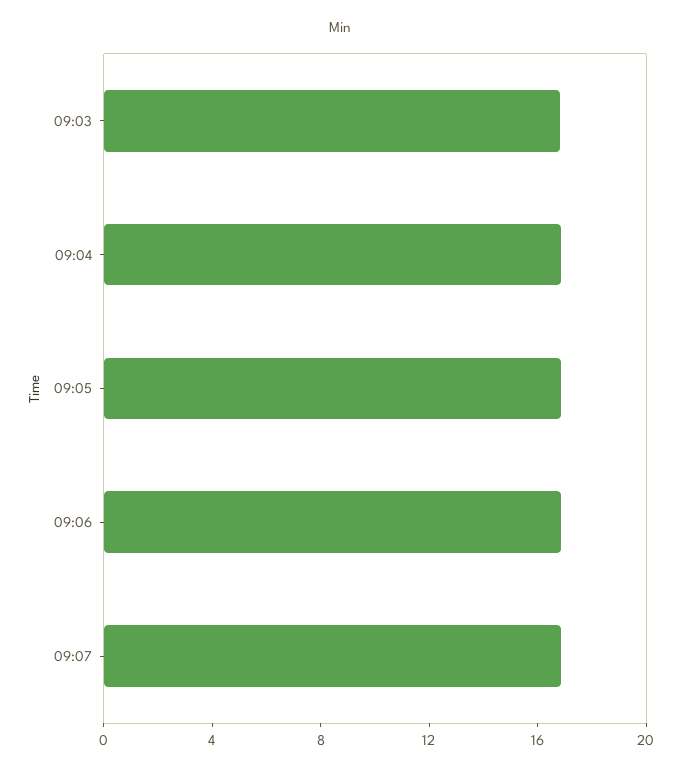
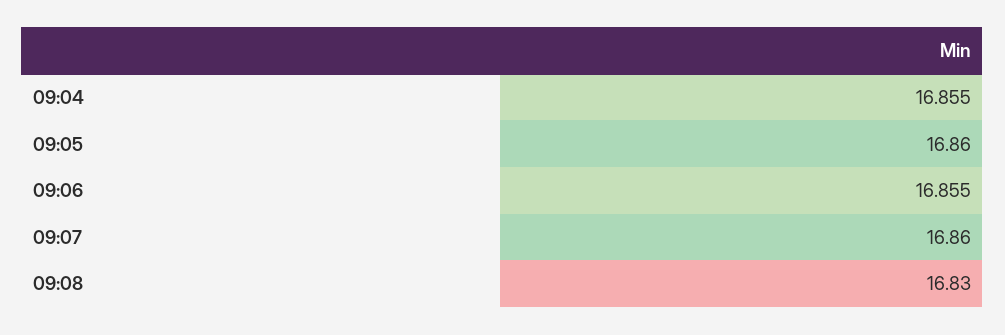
09:03: 17 -> none
09:08: none -> 16.83

